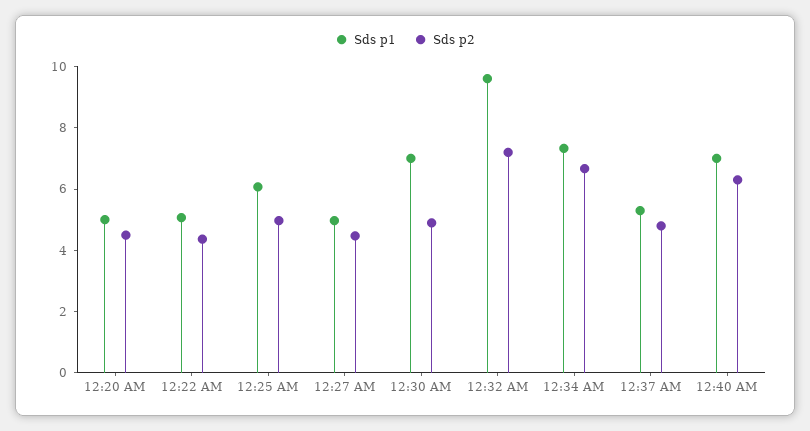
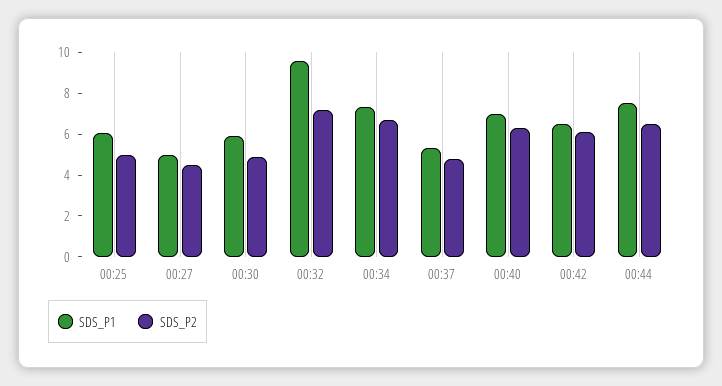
Sds p1, 12:20 AM: 5 -> none
Sds p2, 12:20 AM: 4.5 -> none
Sds p1, 12:22 AM: 5 -> none
Sds p2, 12:22 AM: 4.5 -> none
Sds p1, 12:30 AM: 7 -> 6
Sds p1, 00:42: none -> 6.5
Sds p2, 00:42: none -> 6
Sds p1, 00:44: none -> 7.5
Sds p2, 00:44: none -> 6.5

